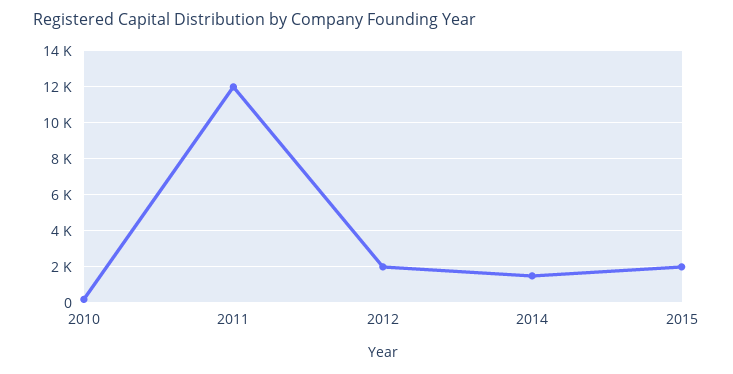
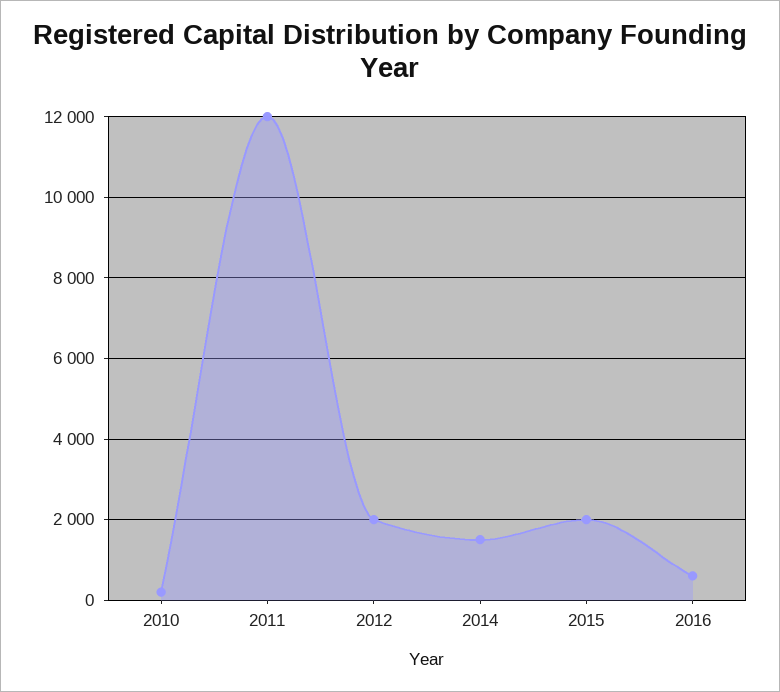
2016: none -> 600

